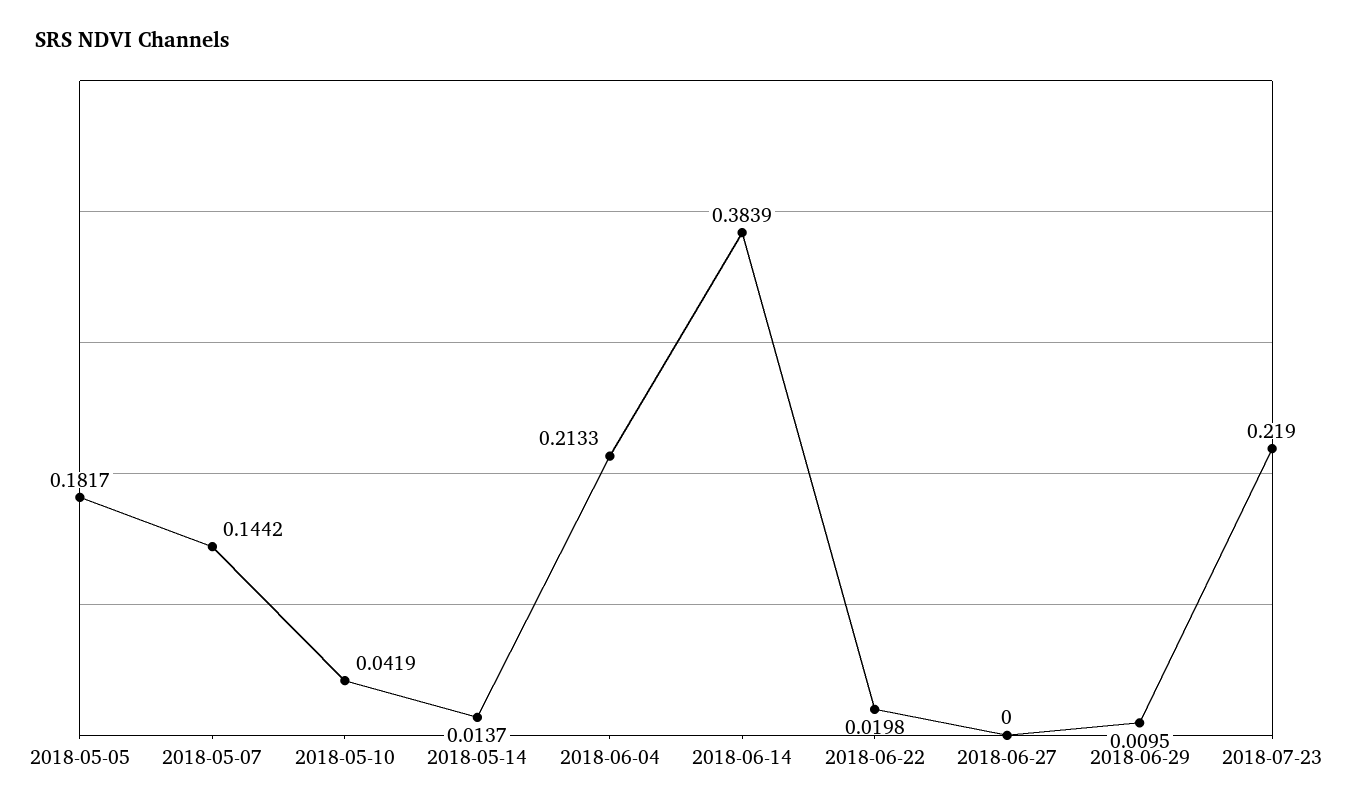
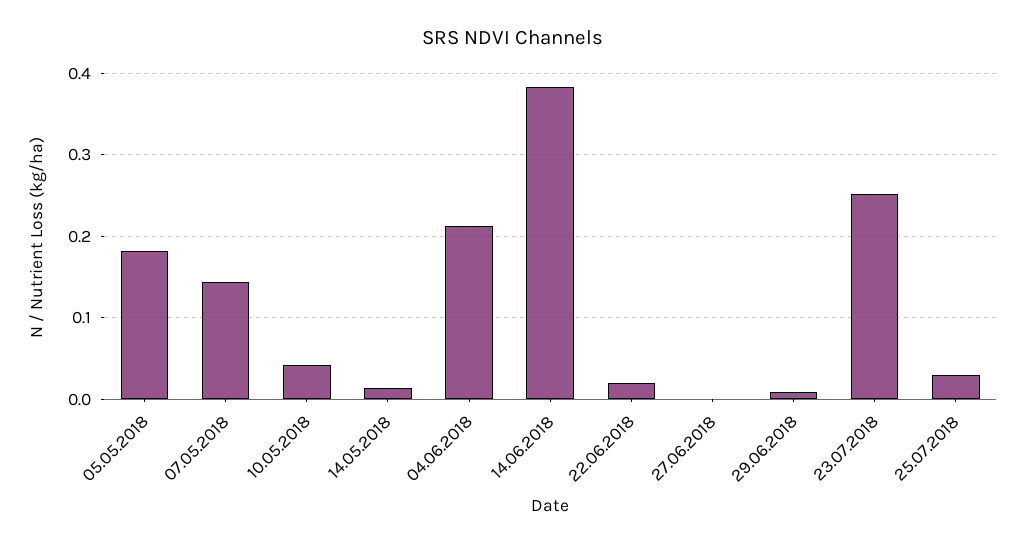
2018-07-23: 0.219 -> 0.25
25.07.2018: none -> 0.03

